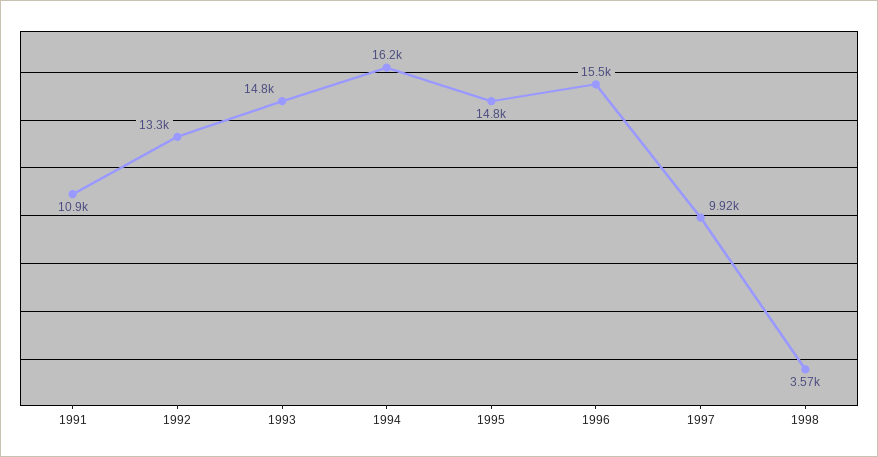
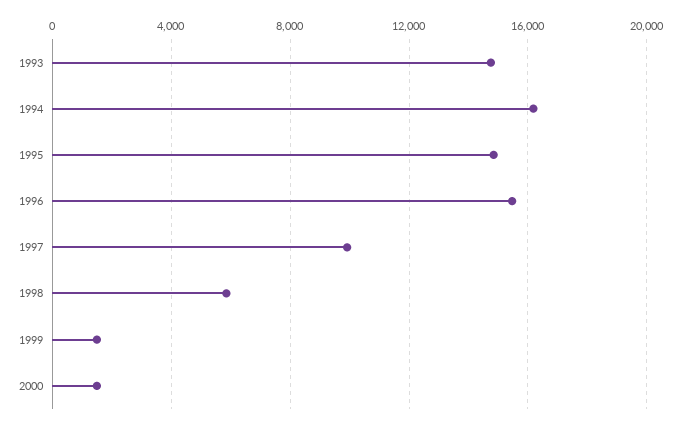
1991: 10900 -> none
1992: 13300 -> none
1998: 3570 -> 6000
1999: none -> 1500
2000: none -> 1500

